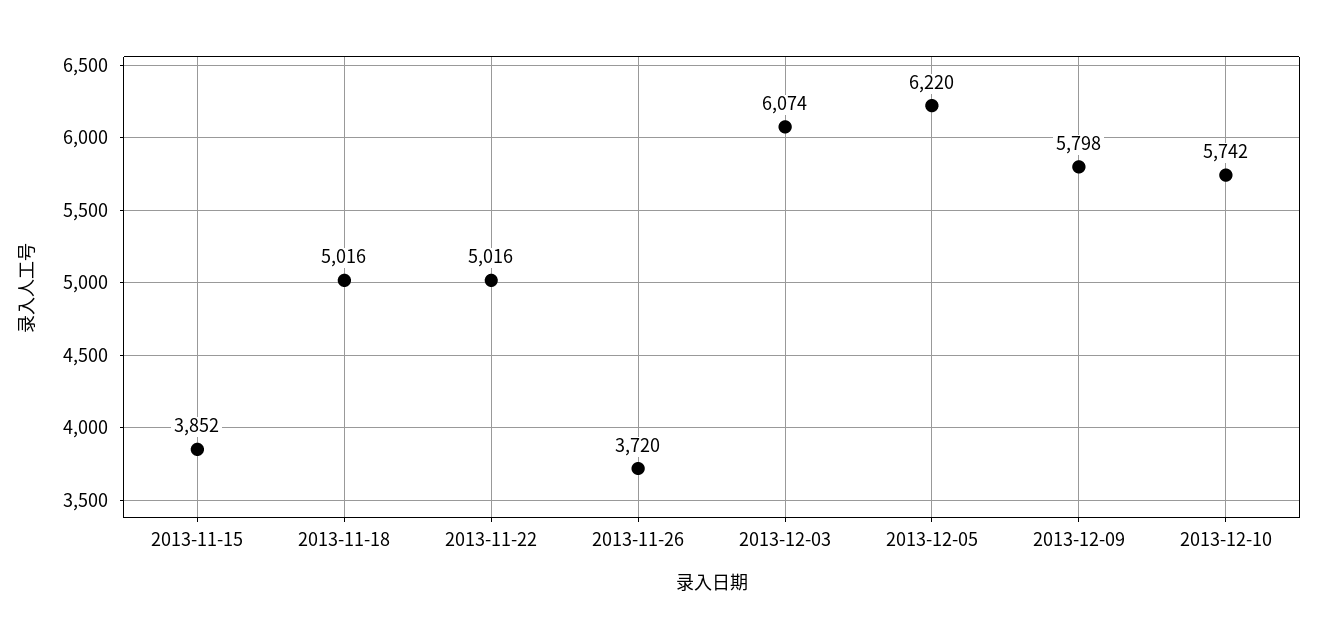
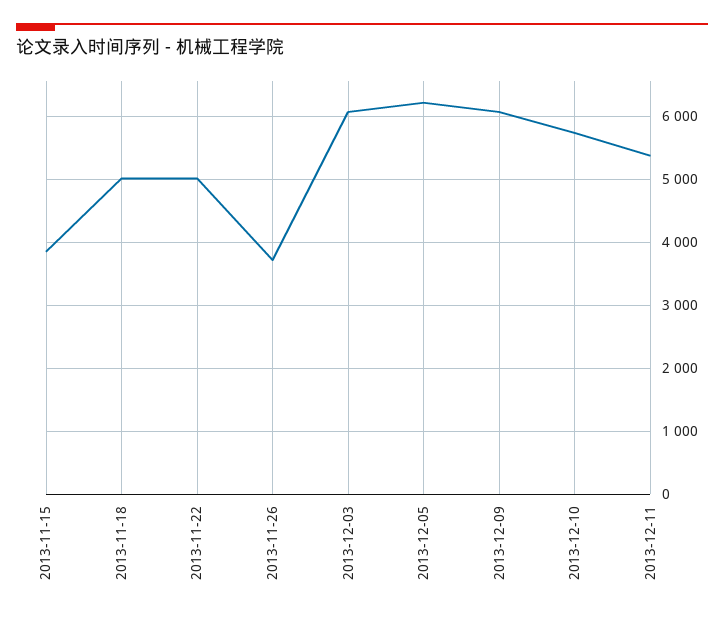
2013-12-09: 5798 -> 6100
2013-12-11: none -> 5400

